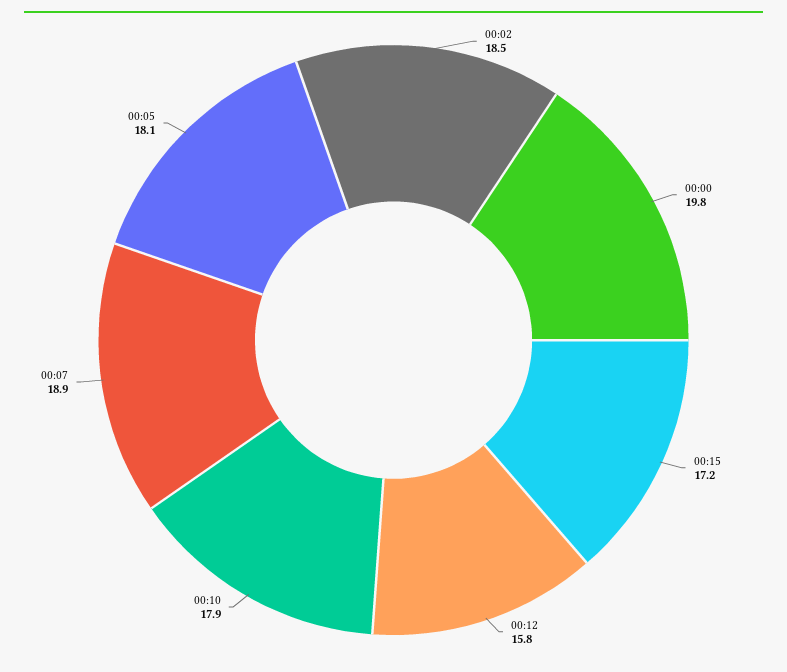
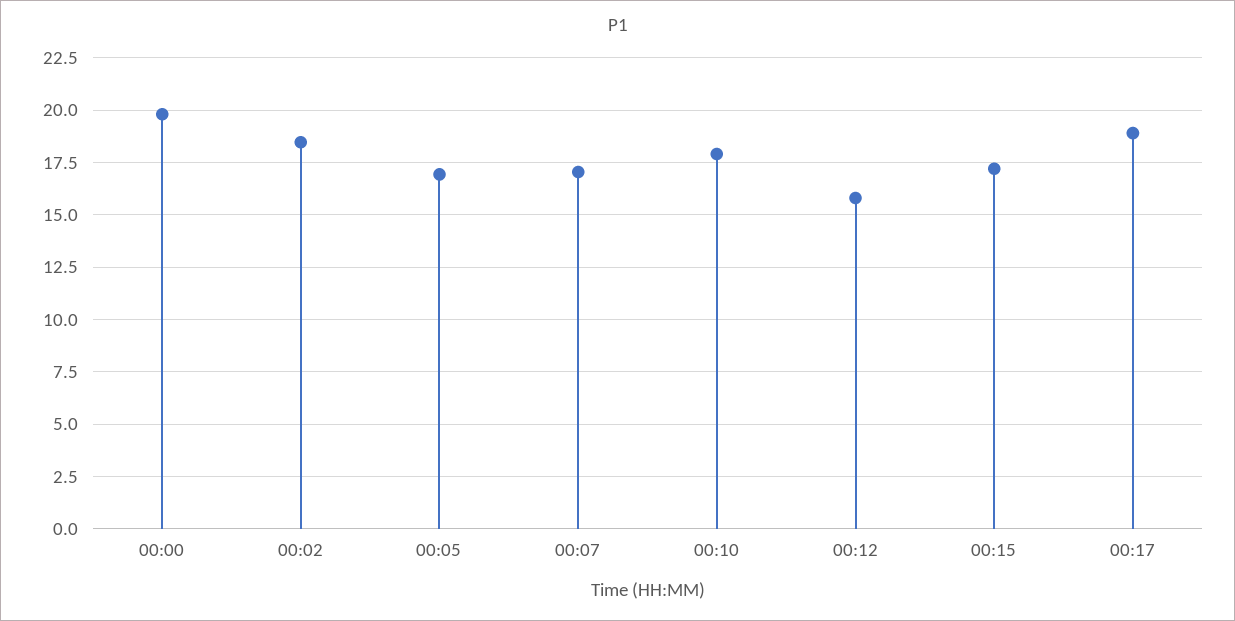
00:07: 18.9 -> 17
00:05: 18.1 -> 17
00:17: none -> 19

